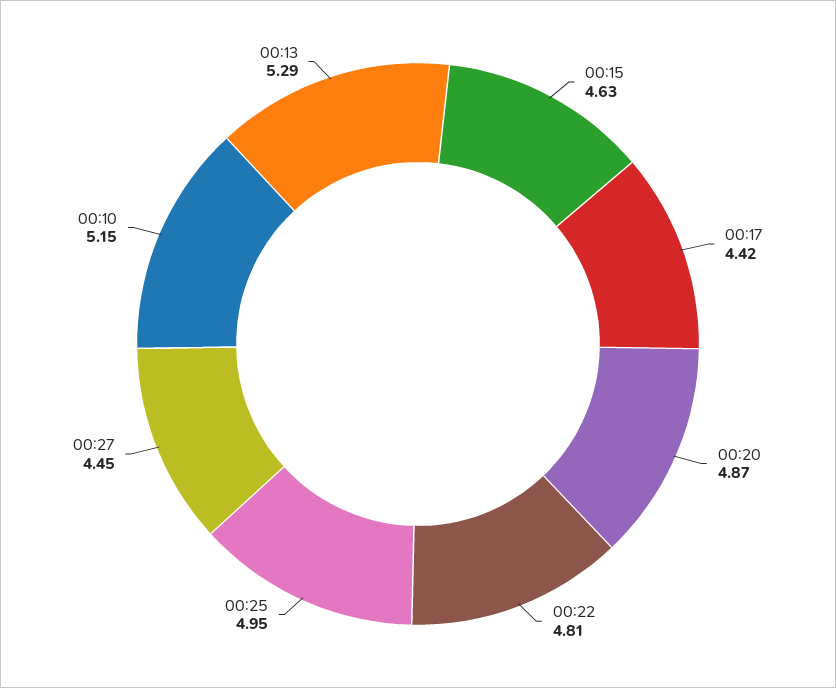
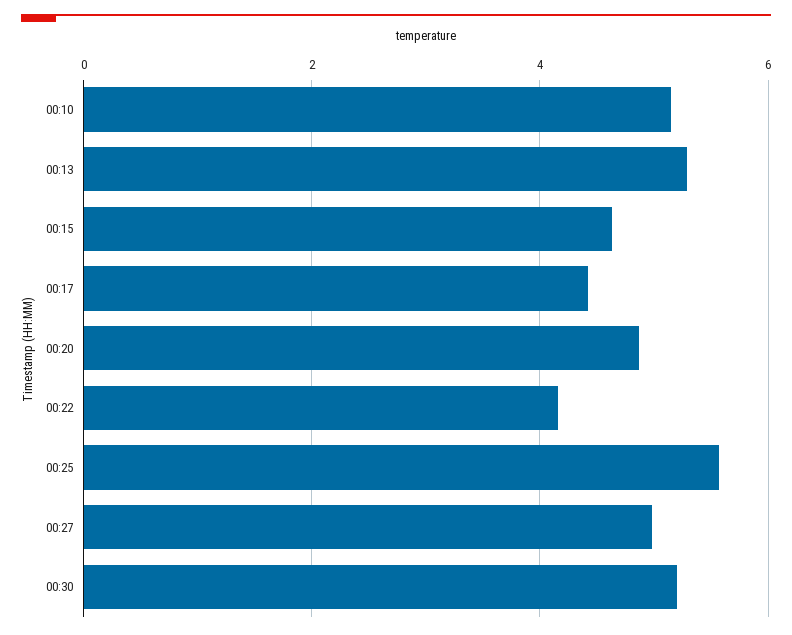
00:22: 4.81 -> 4.2
00:25: 4.95 -> 5.6
00:27: 4.45 -> 5
00:30: none -> 5.2

